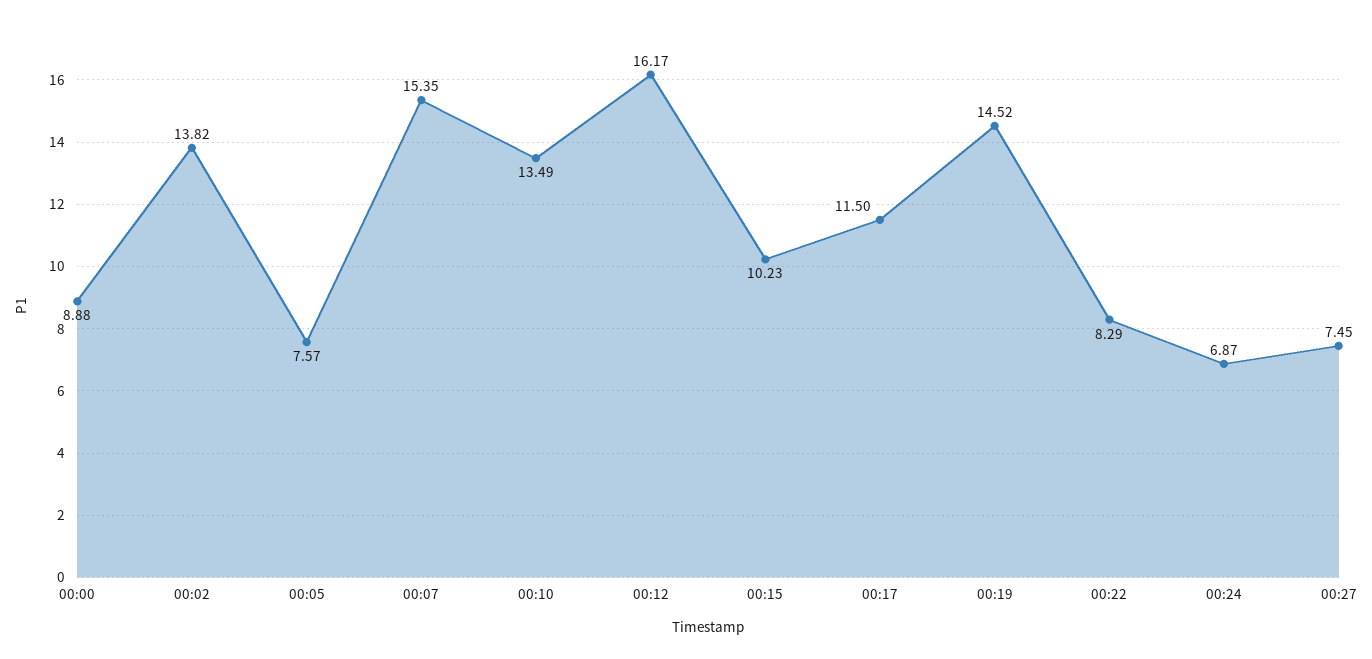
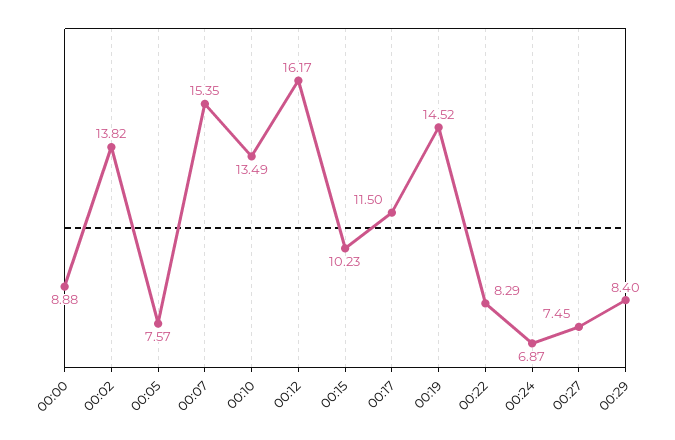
00:29: none -> 8.4

